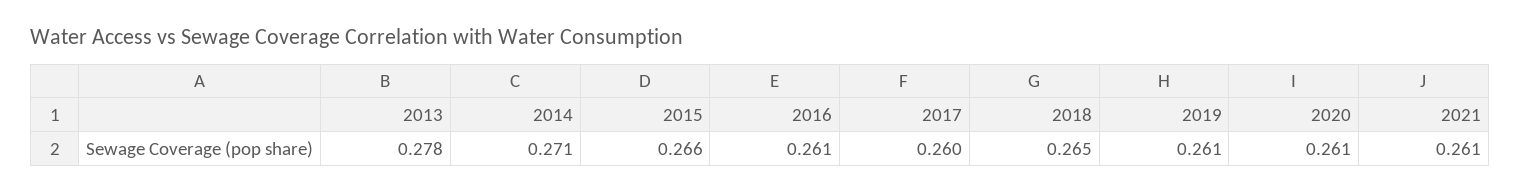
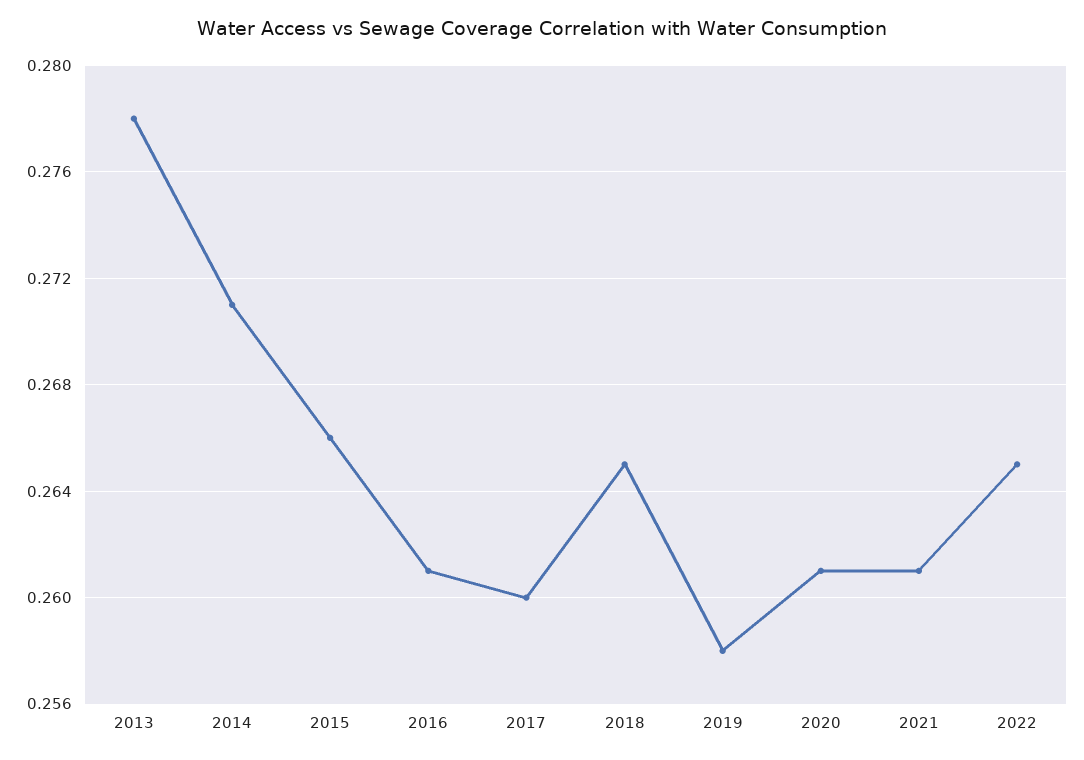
2019: 0.261 -> 0.258
2022: none -> 0.265

